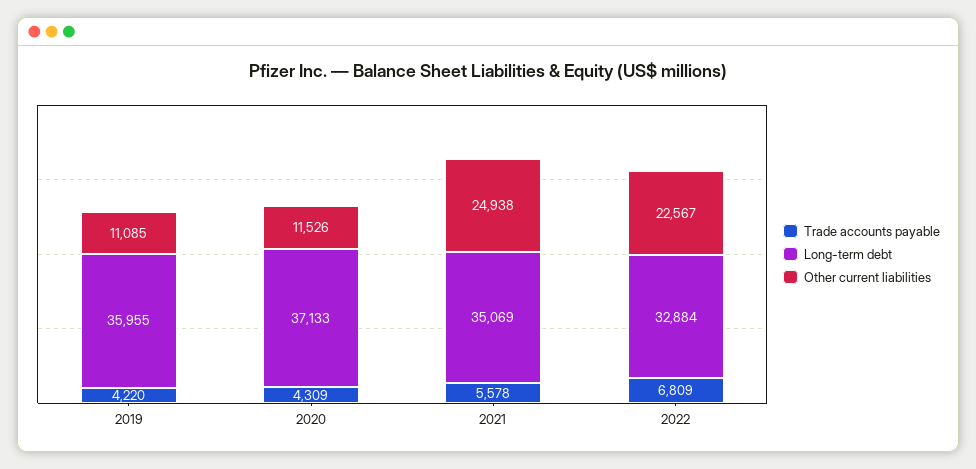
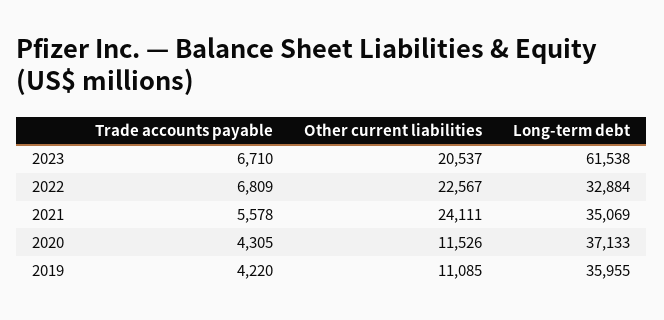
Trade accounts payable, 2020: 4309 -> 4305
Other current liabilities, 2021: 24938 -> 24111
Trade accounts payable, 2023: none -> 6710
Other current liabilities, 2023: none -> 20537
Long-term debt, 2023: none -> 61538

